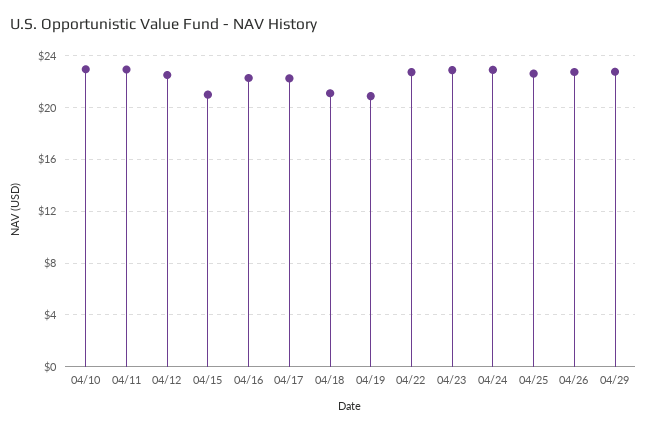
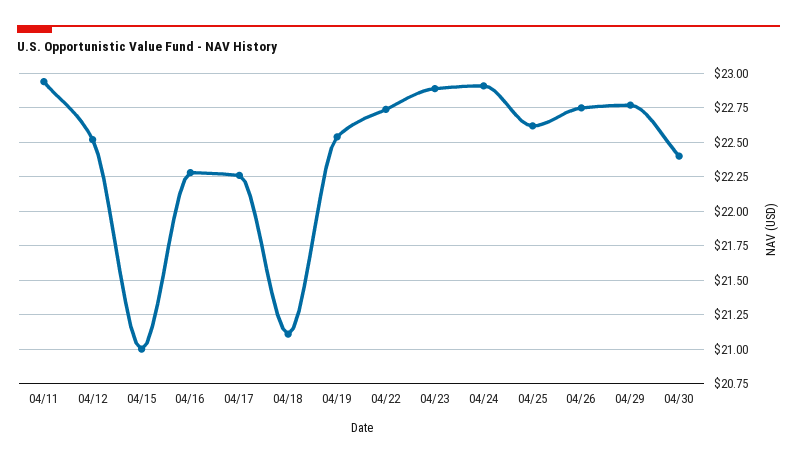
04/10: 23 -> none
04/19: 21 -> 22.55
04/30: none -> 22.4

